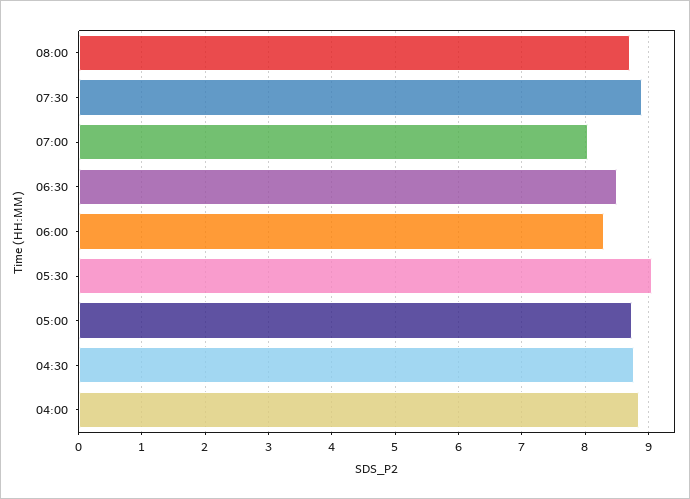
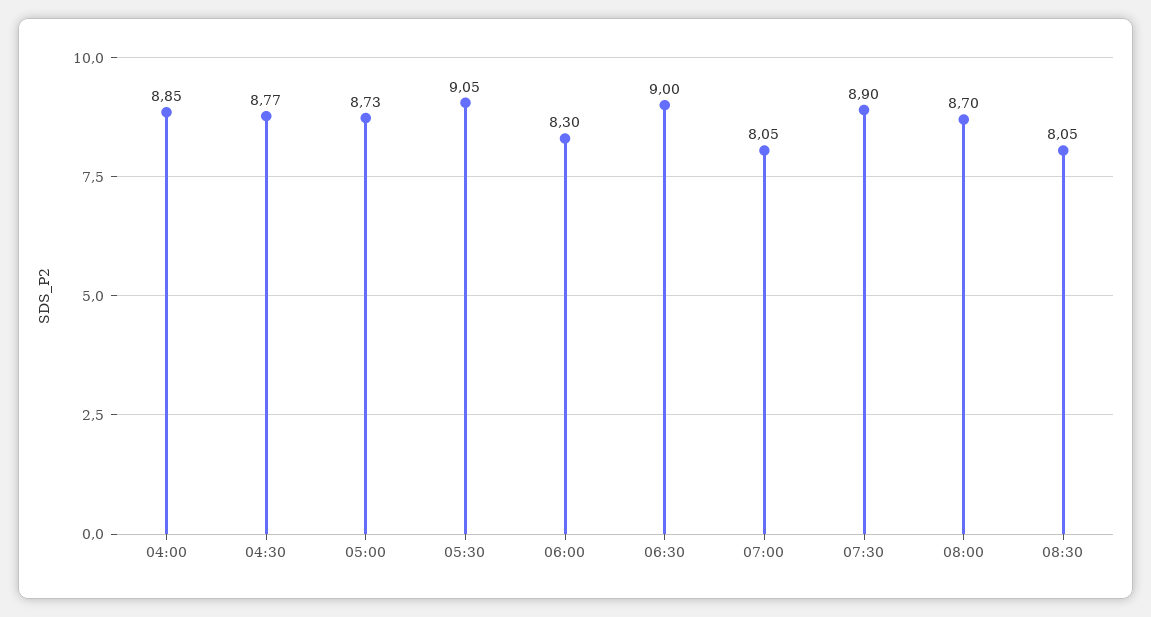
06:30: 8.5 -> 9
08:30: none -> 8.05

